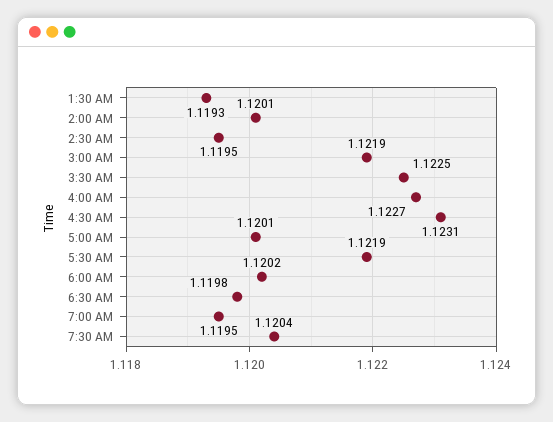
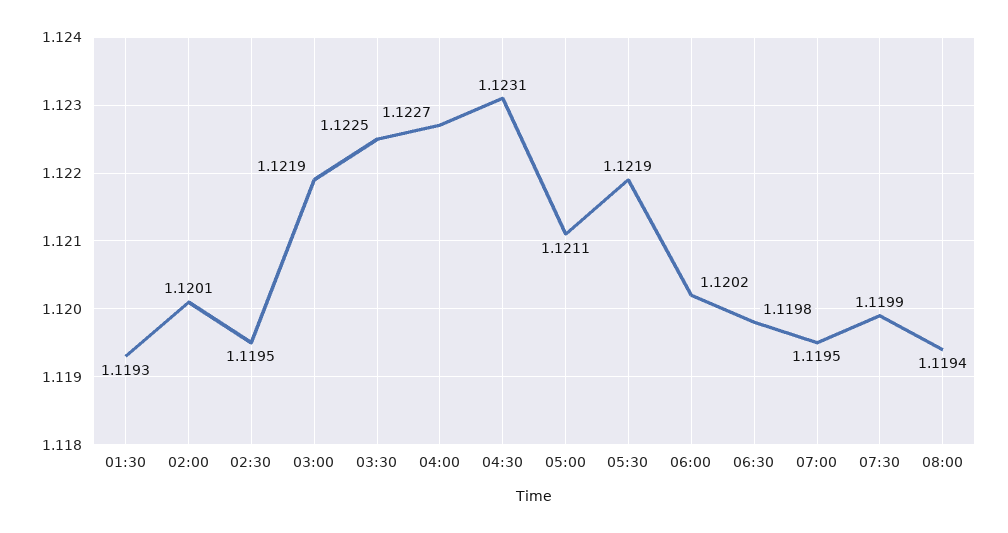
5:00 AM: 1.1201 -> 1.1211
7:30 AM: 1.1204 -> 1.1199
08:00: none -> 1.1194

